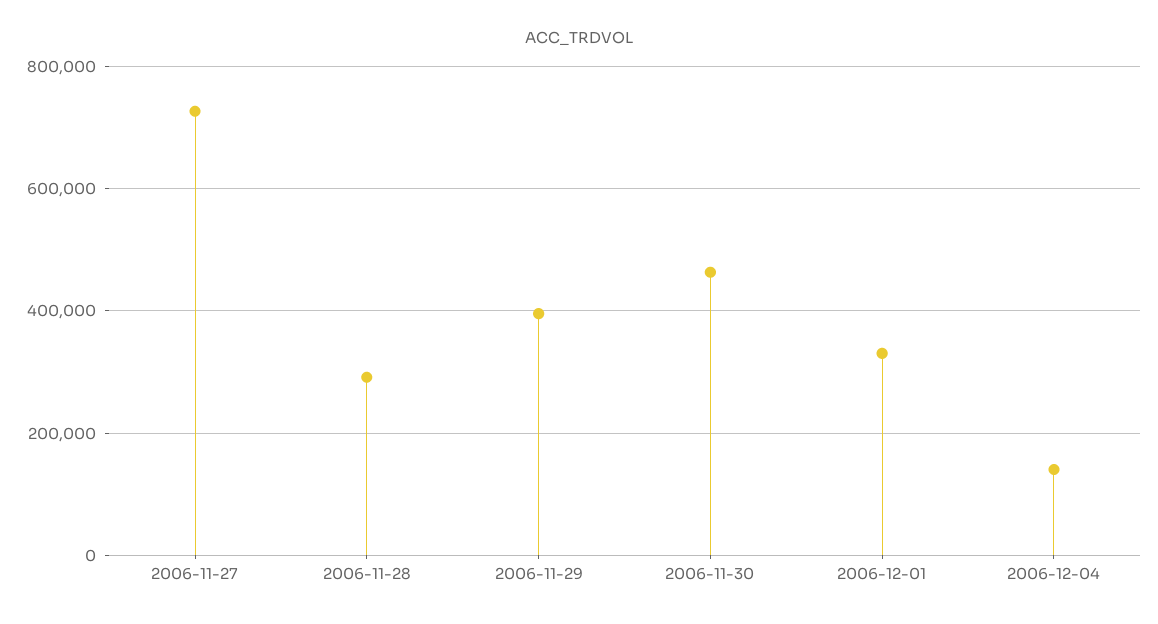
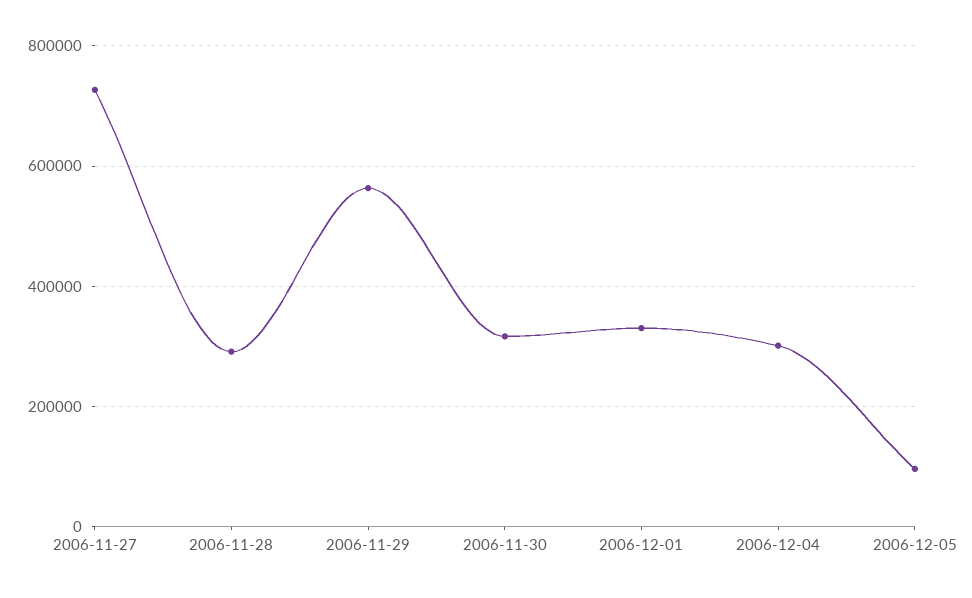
2006-11-29: 400000 -> 560000
2006-11-30: 460000 -> 320000
2006-12-04: 140000 -> 300000
2006-12-05: none -> 100000

